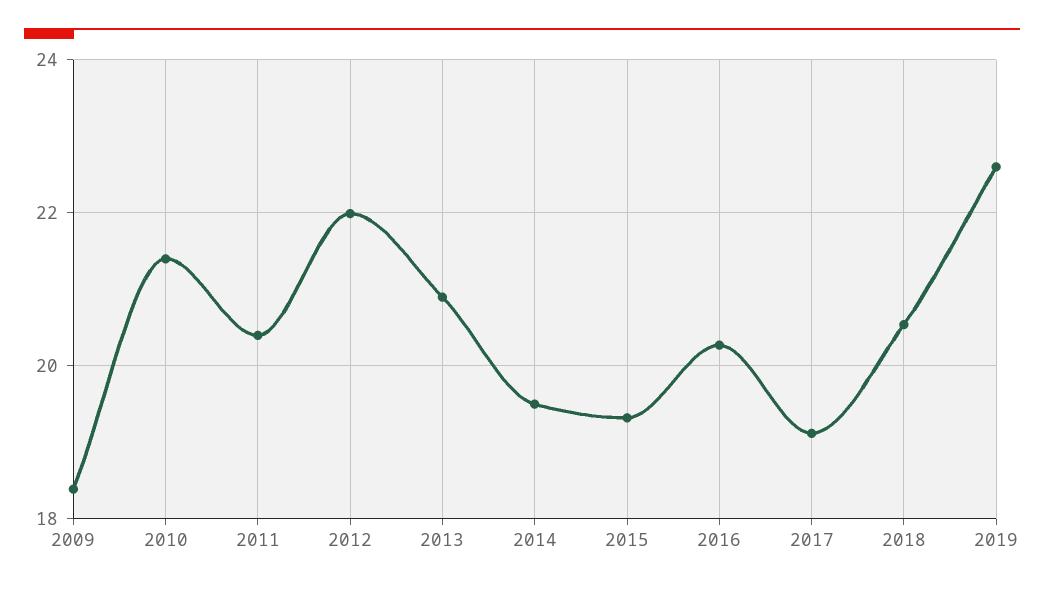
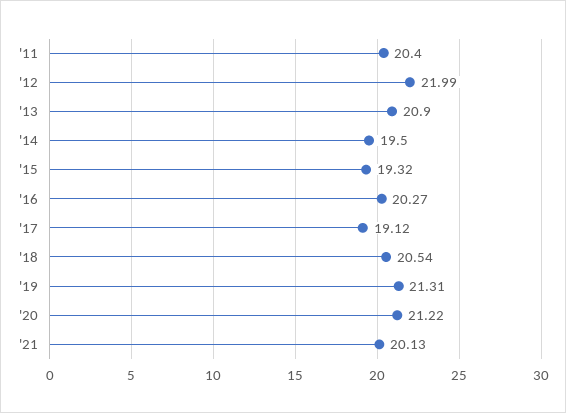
2009: 18.4 -> none
2010: 21.4 -> none
2019: 22.6 -> 21.31
'20: none -> 21.22
'21: none -> 20.13

